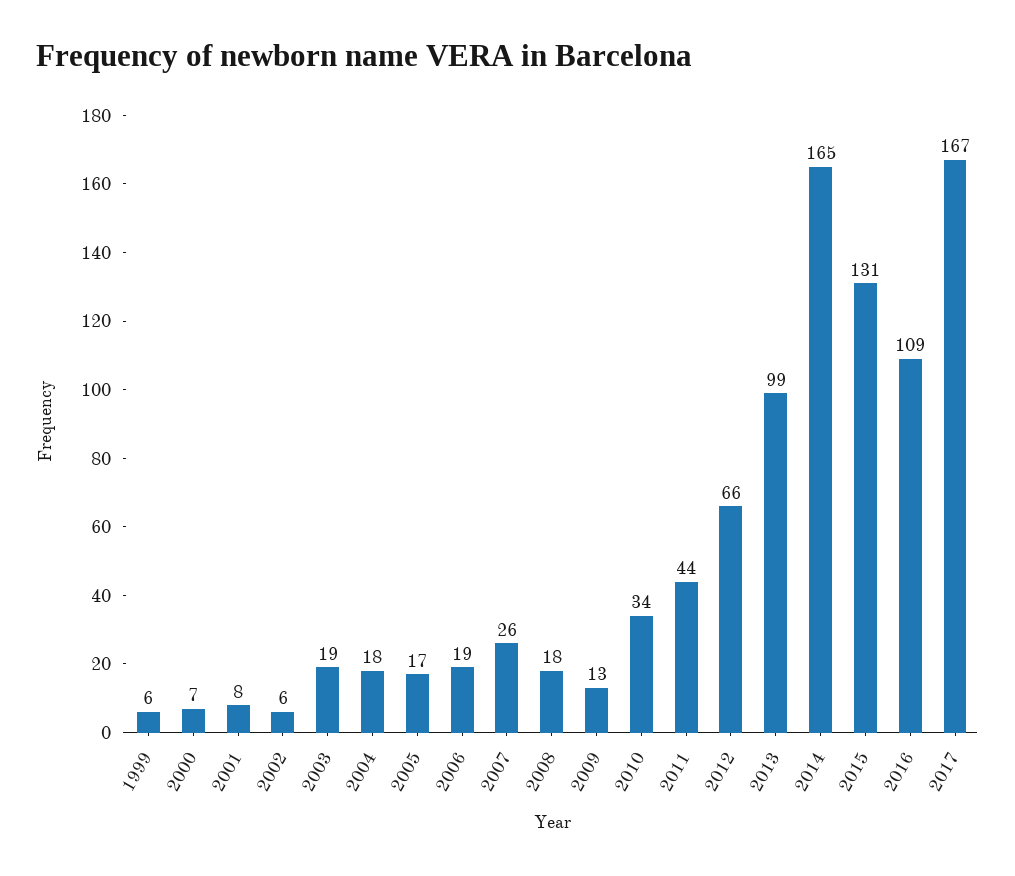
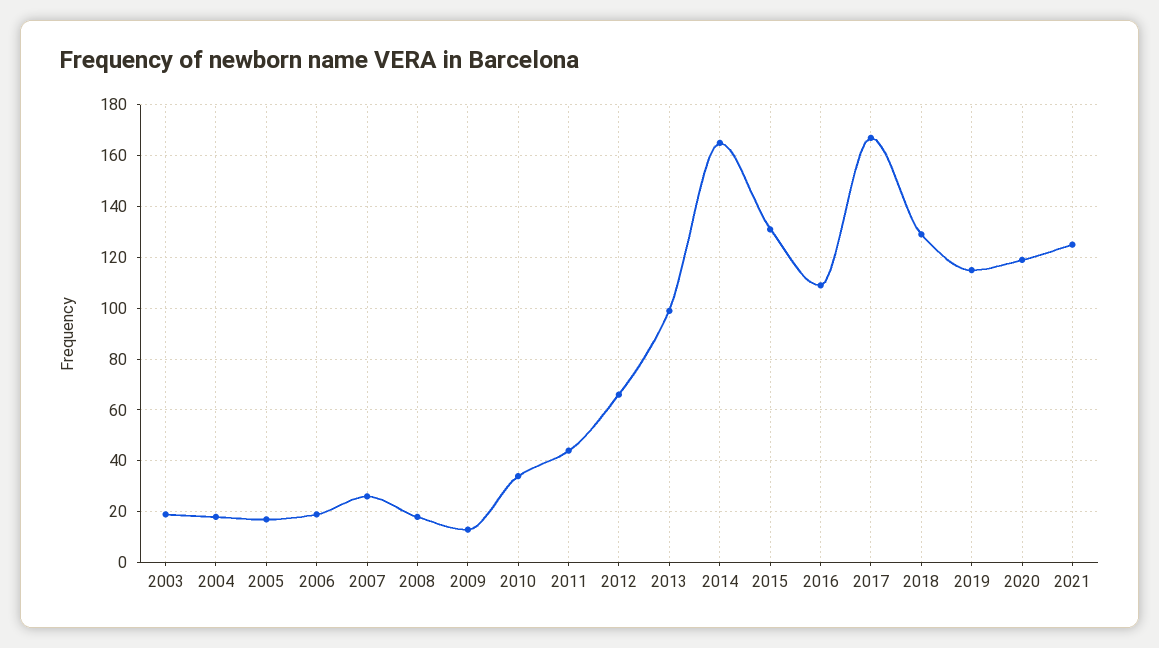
1999: 6 -> none
2000: 7 -> none
2001: 8 -> none
2002: 6 -> none
2018: none -> 130
2019: none -> 115
2020: none -> 120
2021: none -> 125

